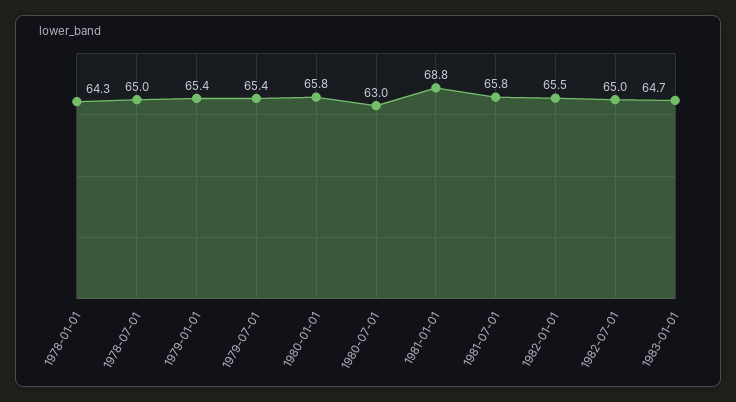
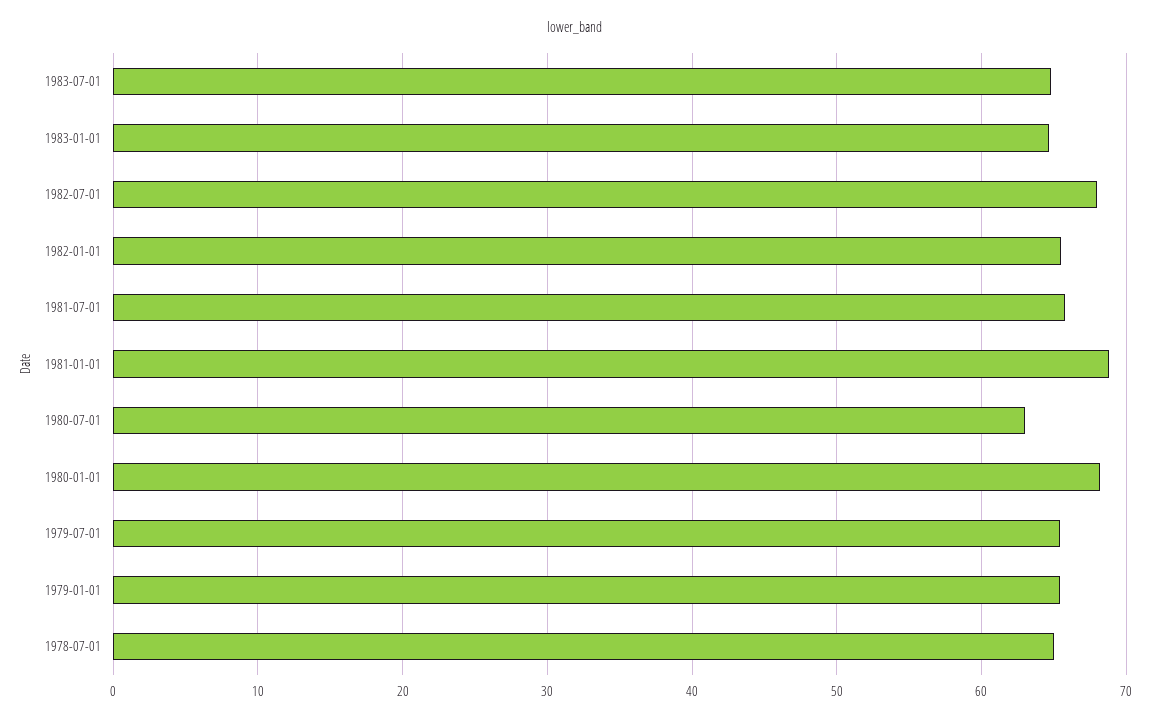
1978-01-01: 64.3 -> none
1980-01-01: 65.8 -> 68
1982-07-01: 65 -> 68
1983-07-01: none -> 65

